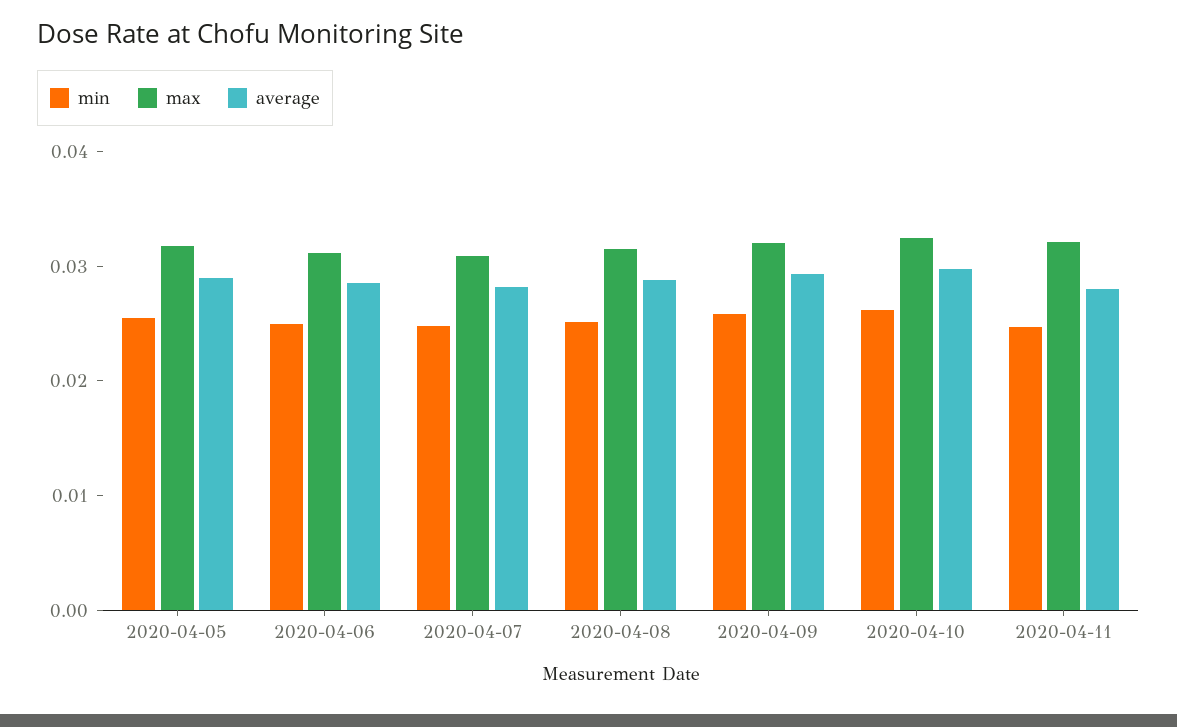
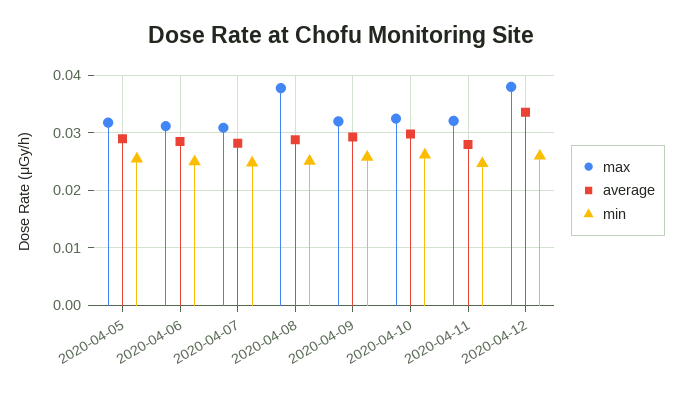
max, 2020-04-08: 0.032 -> 0.038
max, 2020-04-12: none -> 0.038
average, 2020-04-12: none -> 0.034
min, 2020-04-12: none -> 0.026

